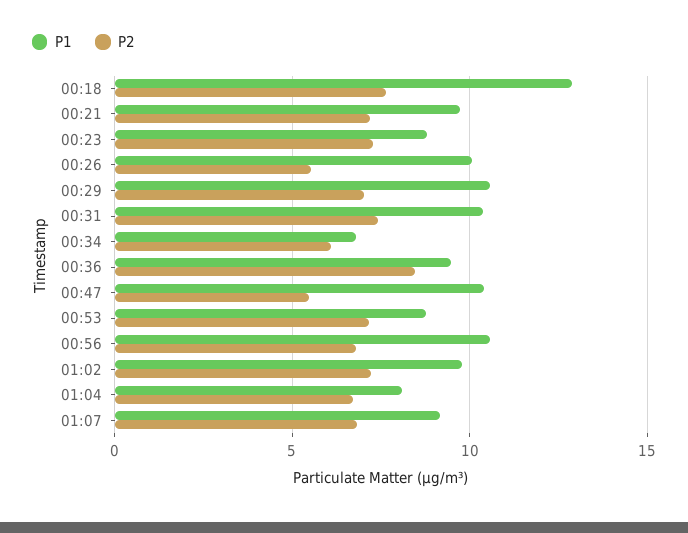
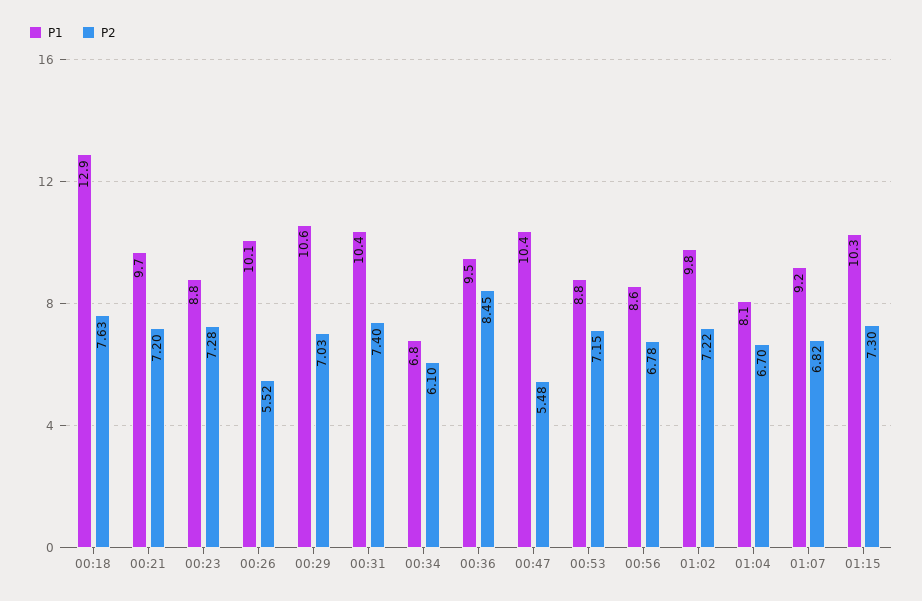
P1, 00:56: 10.5 -> 8.6
P1, 01:15: none -> 10.3
P2, 01:15: none -> 7.3

